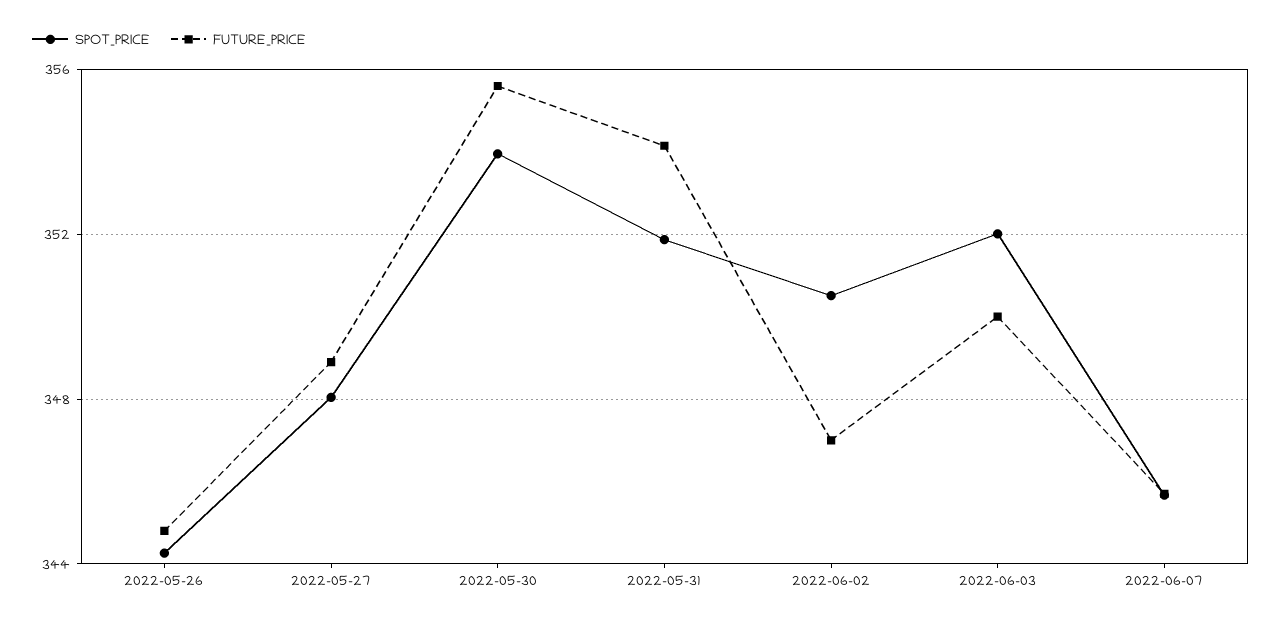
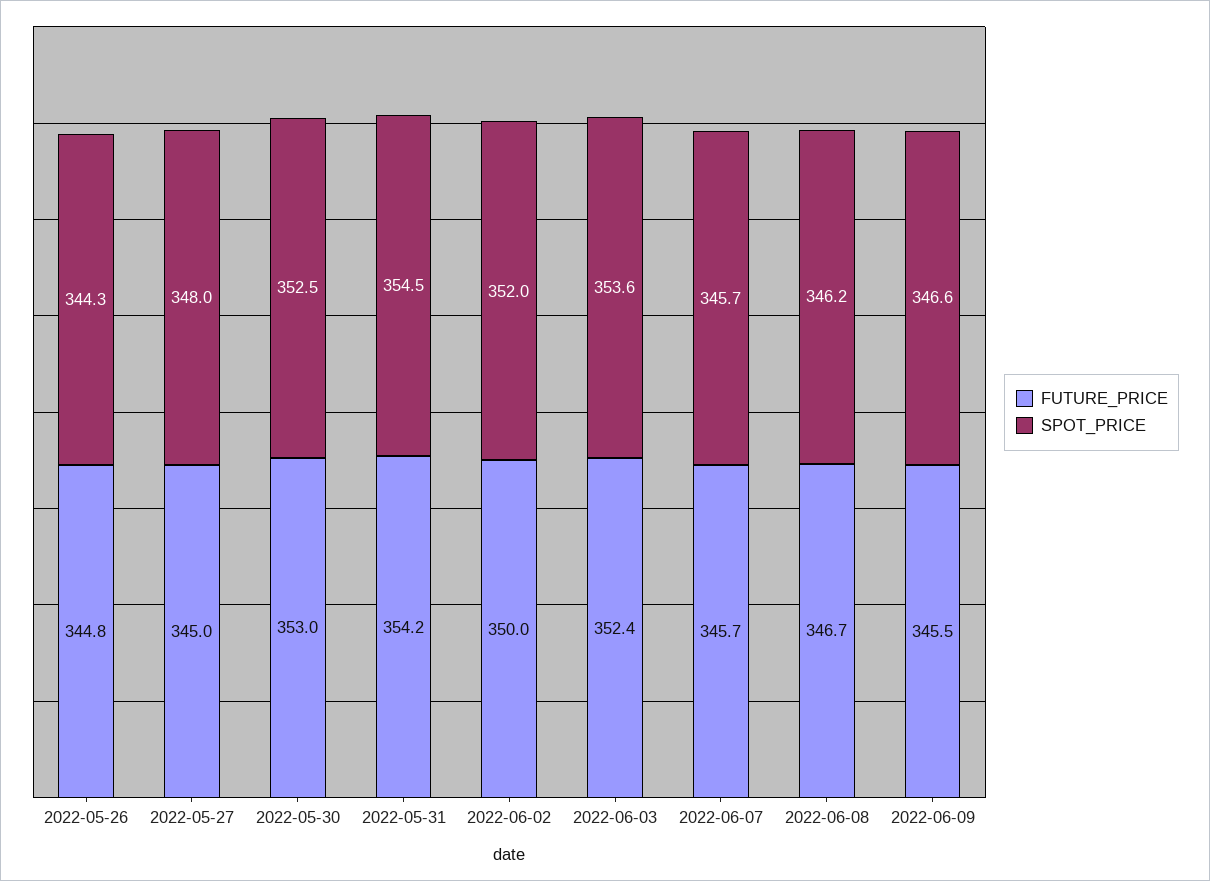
FUTURE_PRICE, 2022-05-27: 349 -> 345
SPOT_PRICE, 2022-05-30: 354 -> 352.5
FUTURE_PRICE, 2022-05-30: 355.5 -> 353
SPOT_PRICE, 2022-05-31: 352 -> 354.5
SPOT_PRICE, 2022-06-02: 350.5 -> 352
FUTURE_PRICE, 2022-06-02: 347 -> 350
SPOT_PRICE, 2022-06-03: 352 -> 353.6
FUTURE_PRICE, 2022-06-03: 350 -> 352.4
FUTURE_PRICE, 2022-06-08: none -> 346.7
SPOT_PRICE, 2022-06-08: none -> 346.2
FUTURE_PRICE, 2022-06-09: none -> 345.5
SPOT_PRICE, 2022-06-09: none -> 346.6

